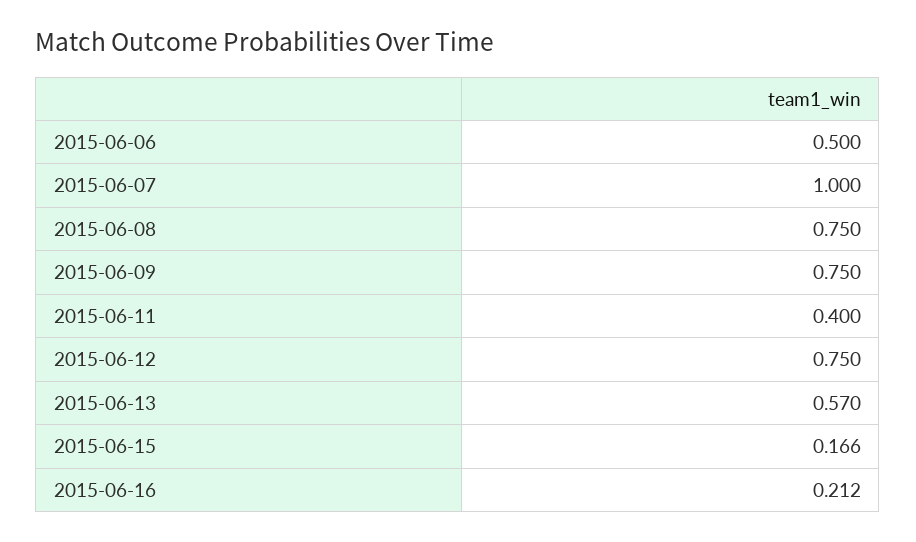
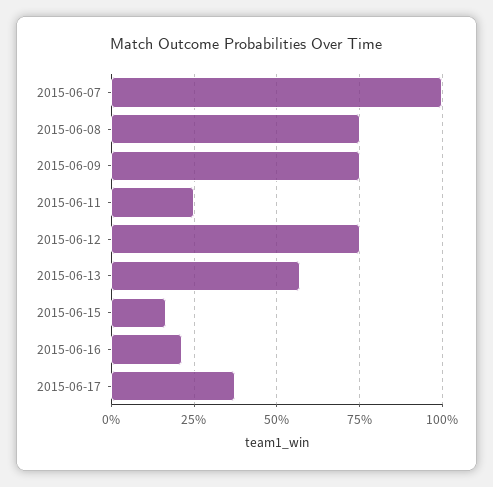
2015-06-06: 0.5 -> none
2015-06-11: 0.4 -> 0.25
2015-06-17: none -> 0.375

